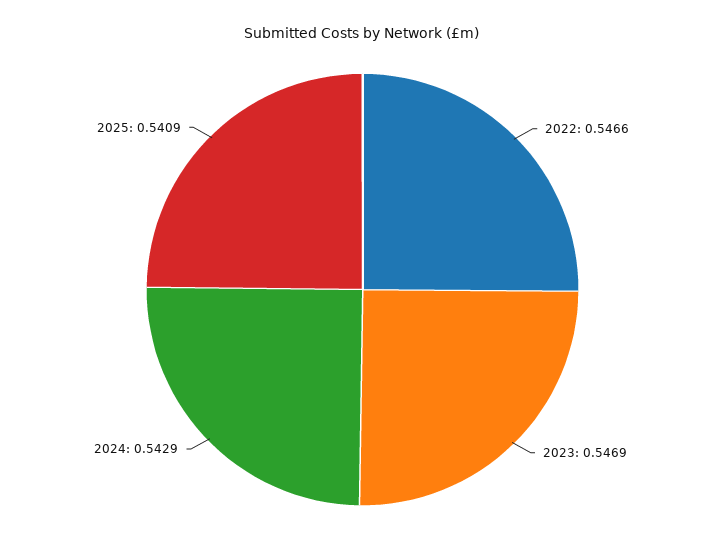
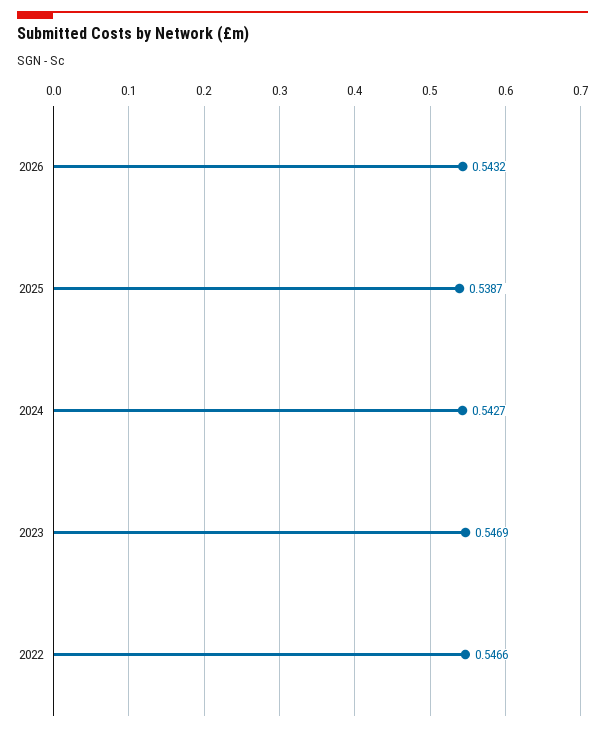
2024: 0.5429 -> 0.5427
2025: 0.5409 -> 0.5387
2026: none -> 0.5432

